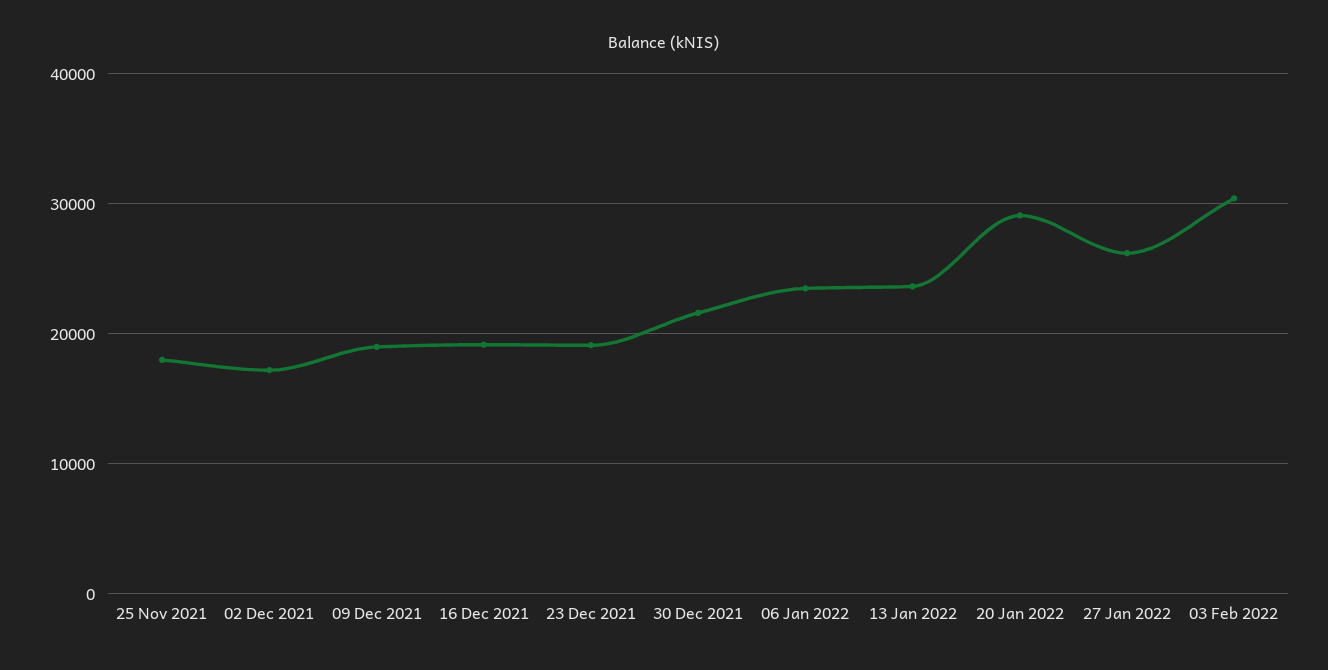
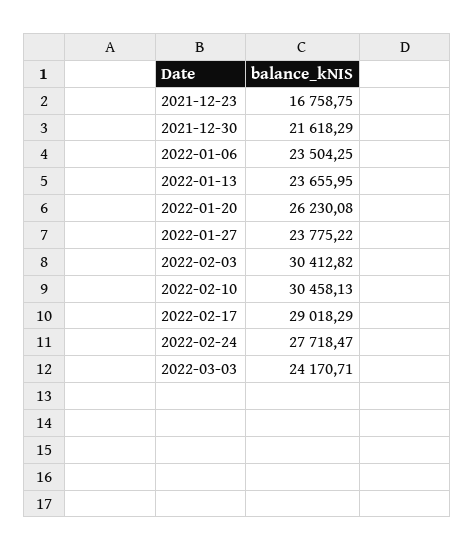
25 Nov 2021: 18000 -> none
02 Dec 2021: 17000 -> none
09 Dec 2021: 19000 -> none
16 Dec 2021: 19000 -> none
23 Dec 2021: 19000 -> 16758.75
20 Jan 2022: 29000 -> 26230.08
27 Jan 2022: 26000 -> 23775.22
2022-02-10: none -> 30458.13
2022-02-17: none -> 29018.29
2022-02-24: none -> 27718.47
2022-03-03: none -> 24170.71

